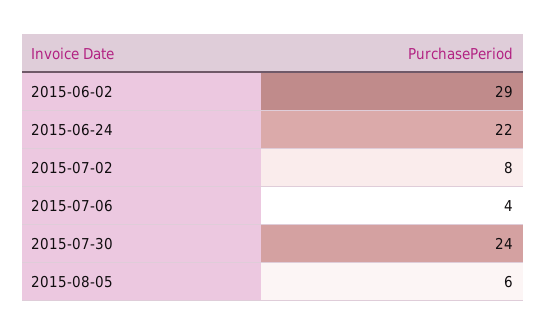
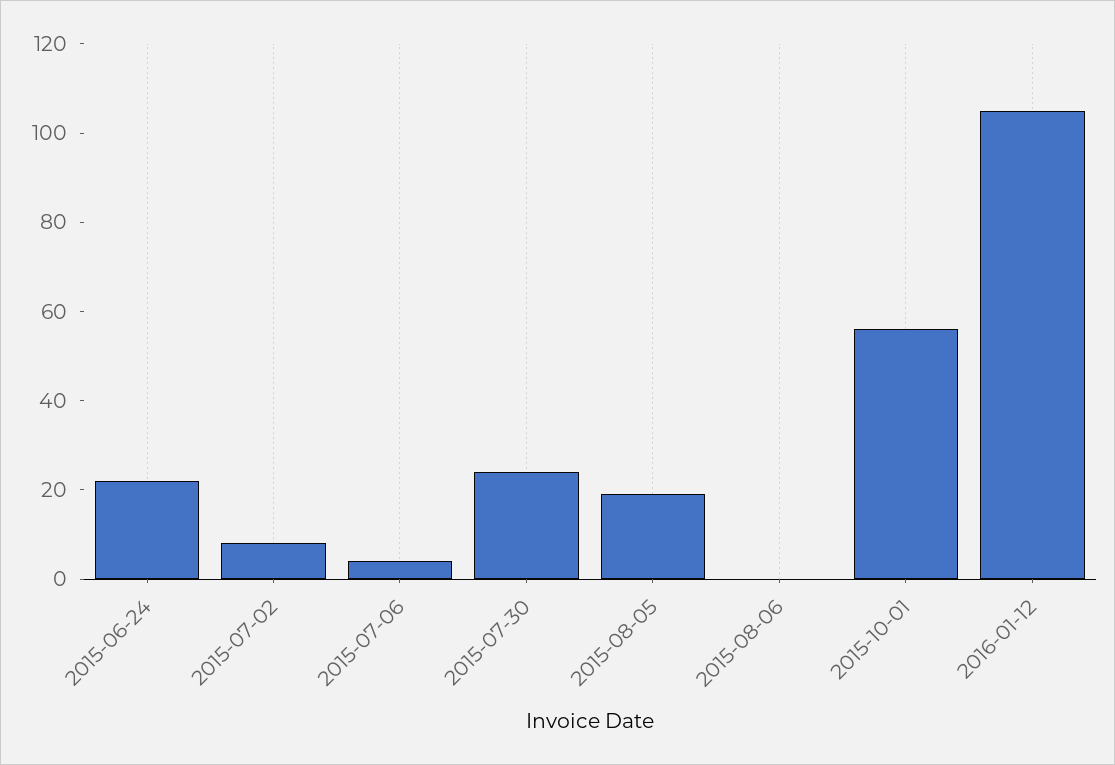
2015-06-02: 29 -> none
2015-08-05: 6 -> 20
2015-08-06: none -> 0
2015-10-01: none -> 55
2016-01-12: none -> 105

